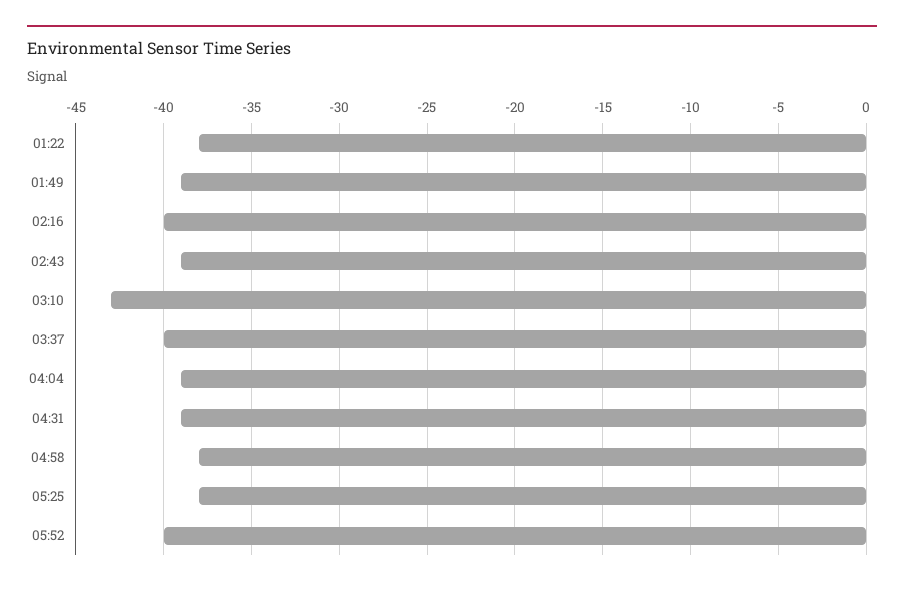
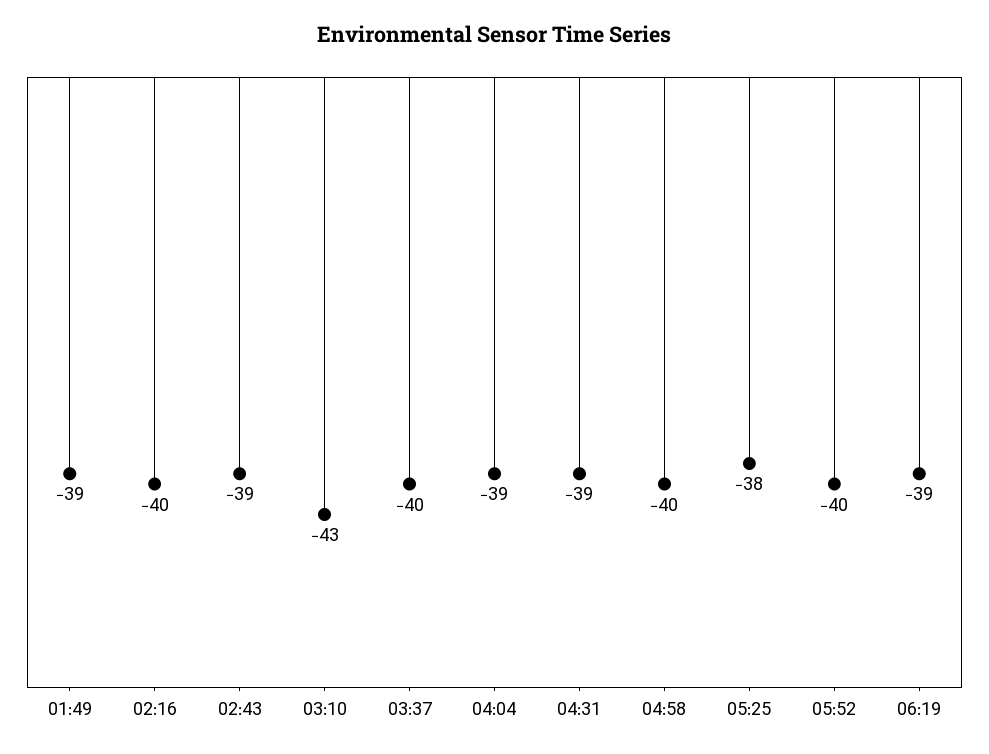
01:22: -38 -> none
04:58: -38 -> -40
06:19: none -> -39

